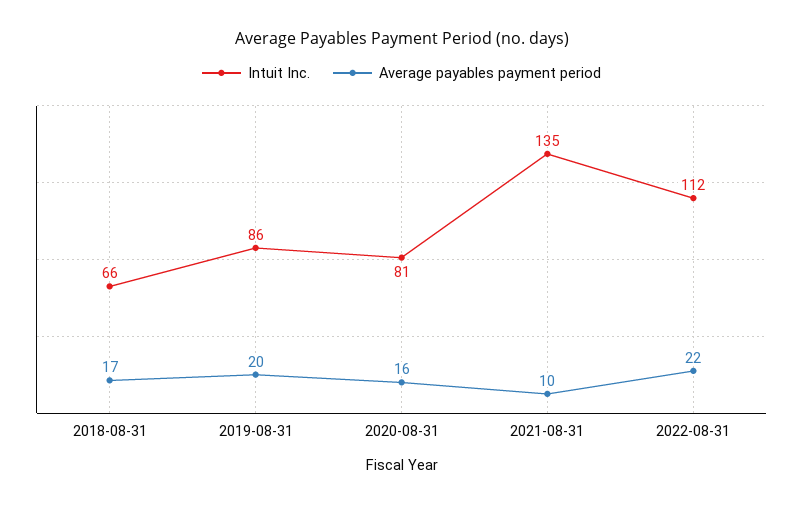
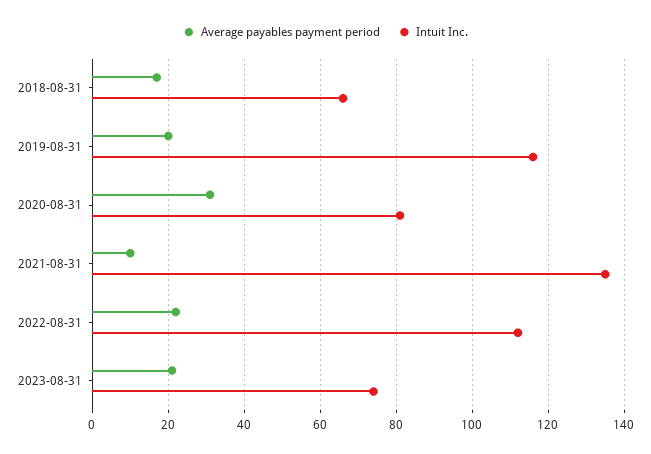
Intuit Inc., 2019-08-31: 86 -> 115
Average payables payment period, 2020-08-31: 16 -> 30
Average payables payment period, 2023-08-31: none -> 20
Intuit Inc., 2023-08-31: none -> 75

